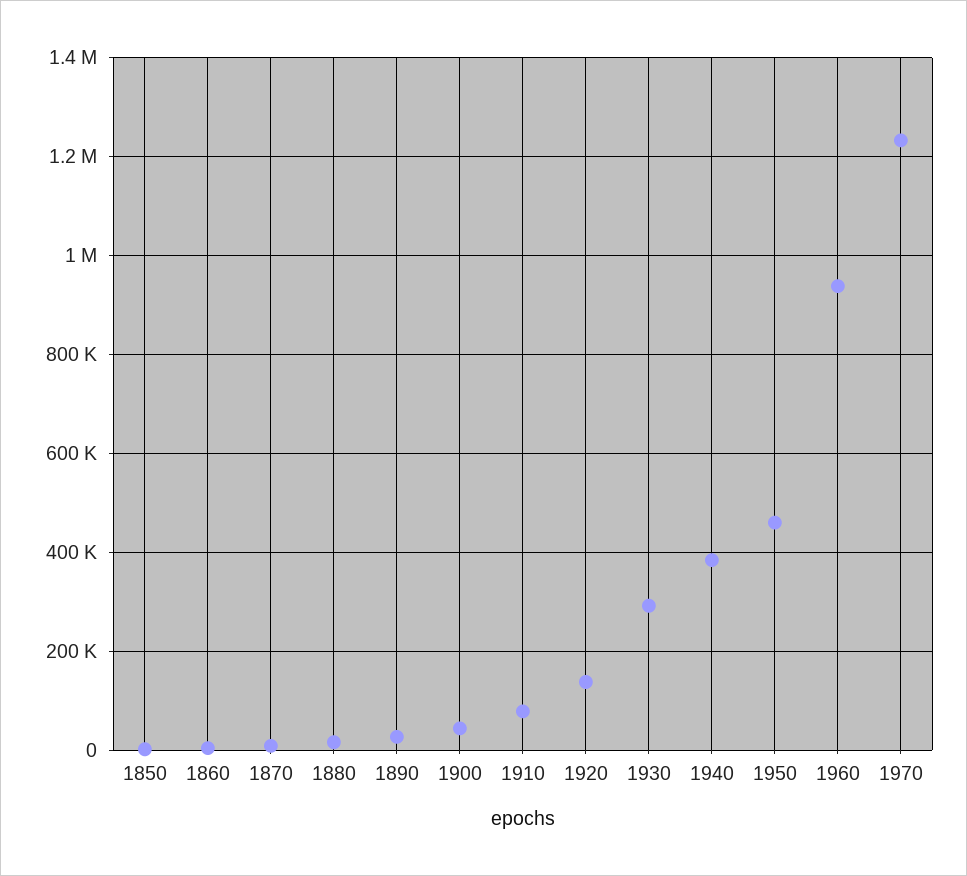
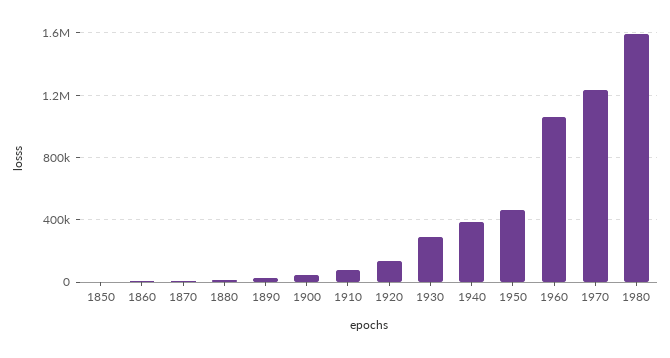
1960: 940000 -> 1050000
1980: none -> 1600000

